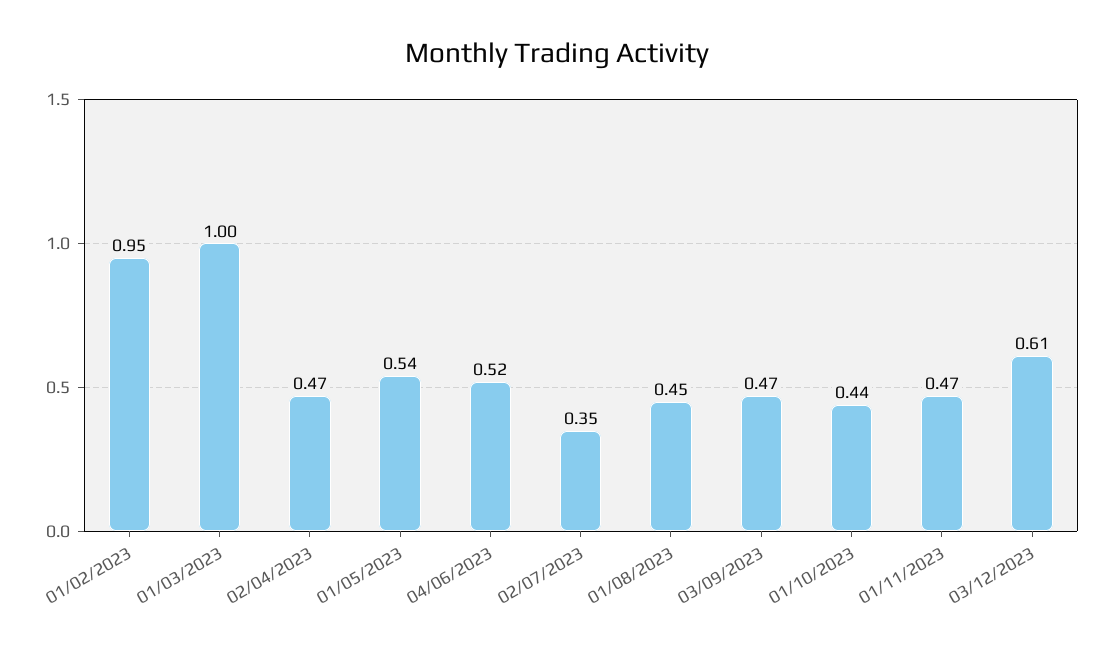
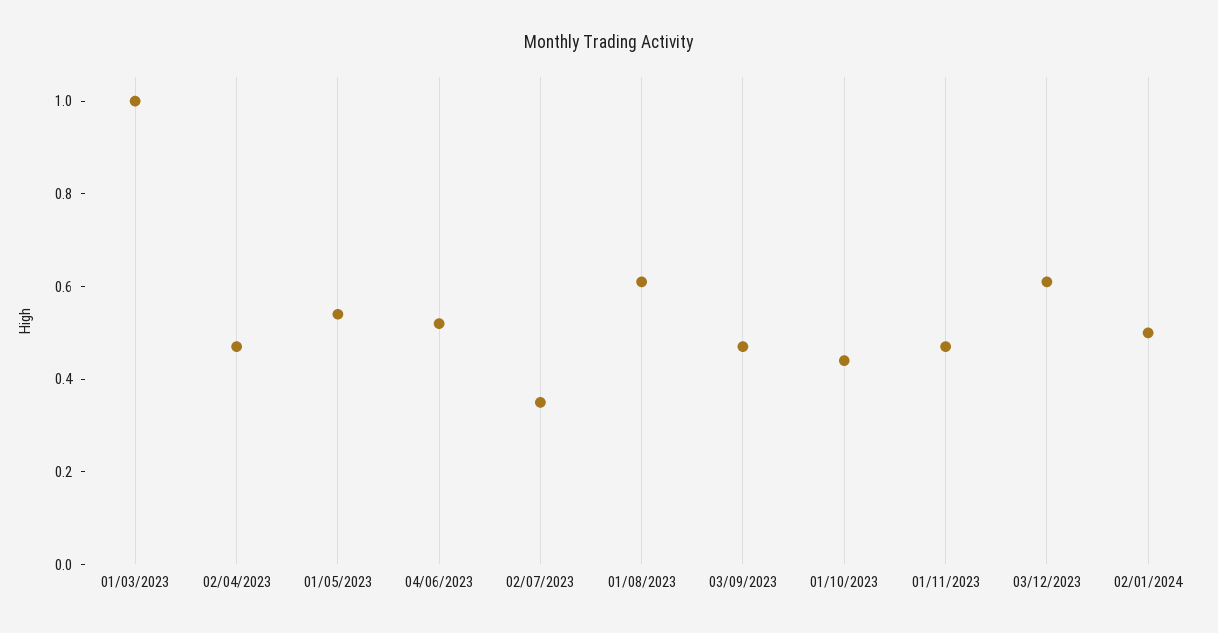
01/02/2023: 0.95 -> none
01/08/2023: 0.45 -> 0.6
02/01/2024: none -> 0.5

